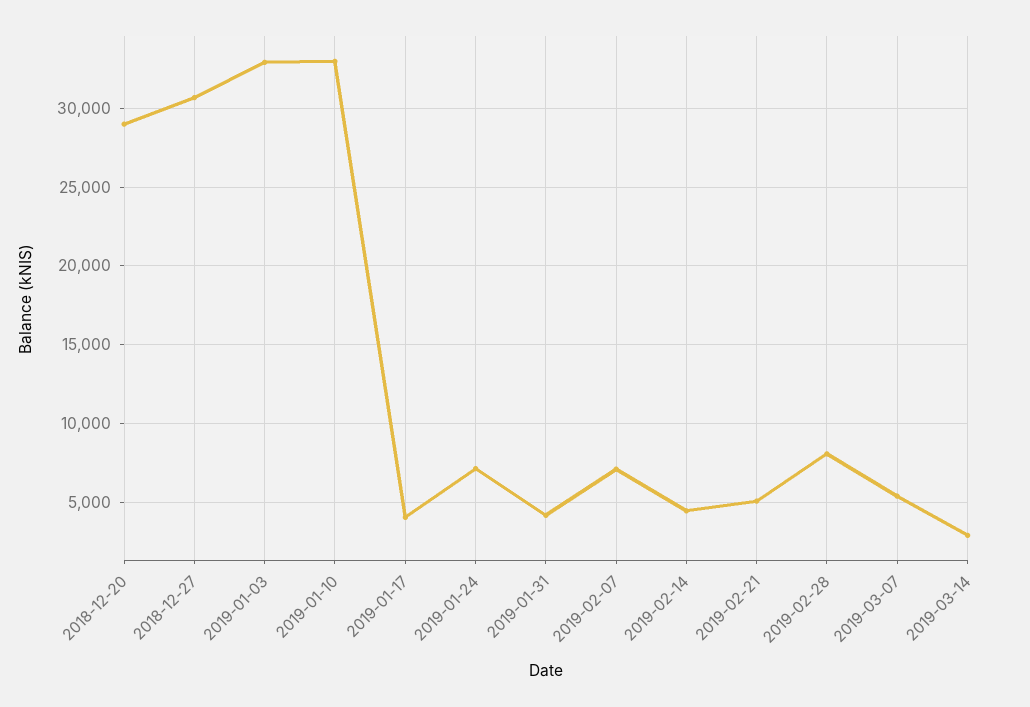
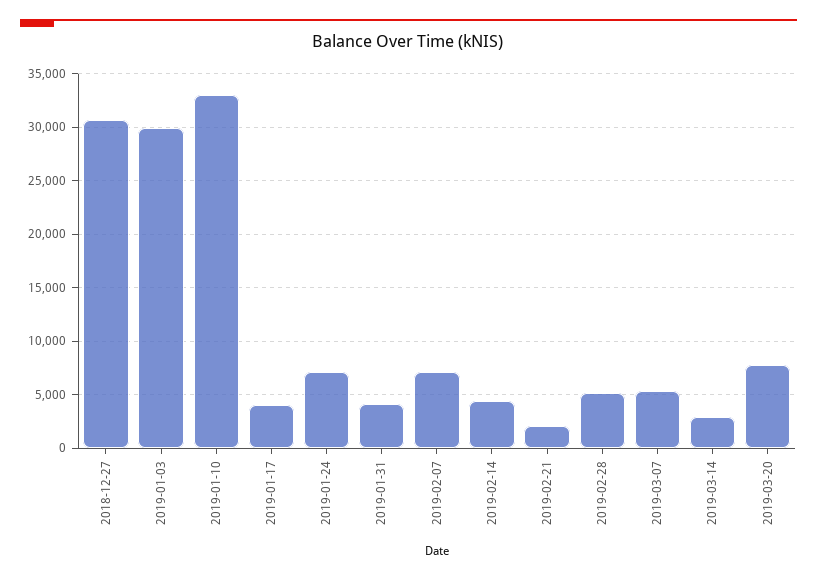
2018-12-20: 29000 -> none
2019-01-03: 33000 -> 30000
2019-02-21: 5000 -> 2000
2019-02-28: 8000 -> 5000
2019-03-20: none -> 8000

